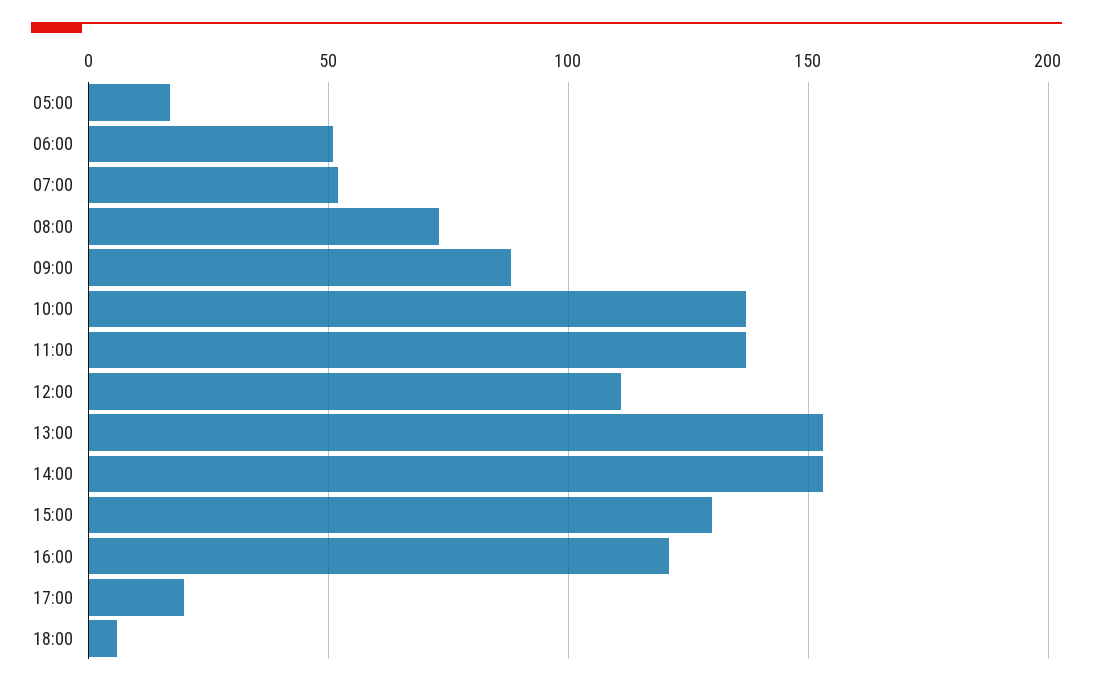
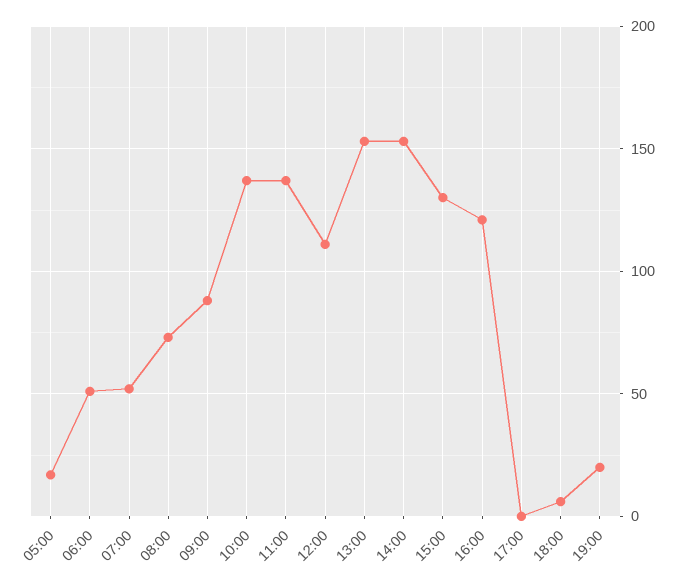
17:00: 20 -> 0
19:00: none -> 20

